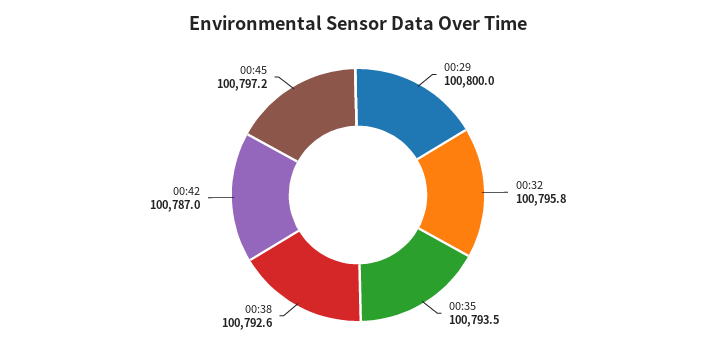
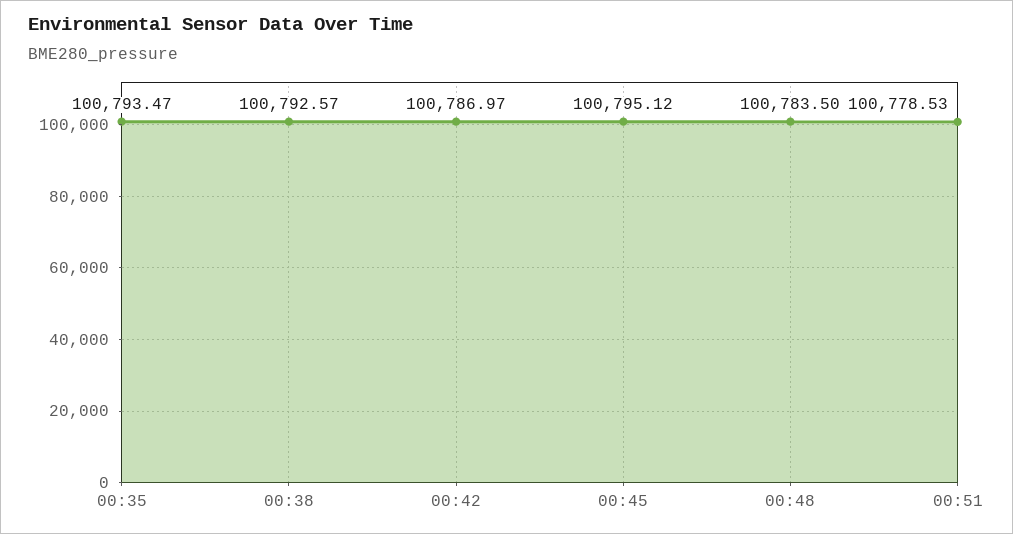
00:29: 100800 -> none
00:32: 100795.8 -> none
00:45: 100797.2 -> 100795.12
00:48: none -> 100783.5
00:51: none -> 100778.53

